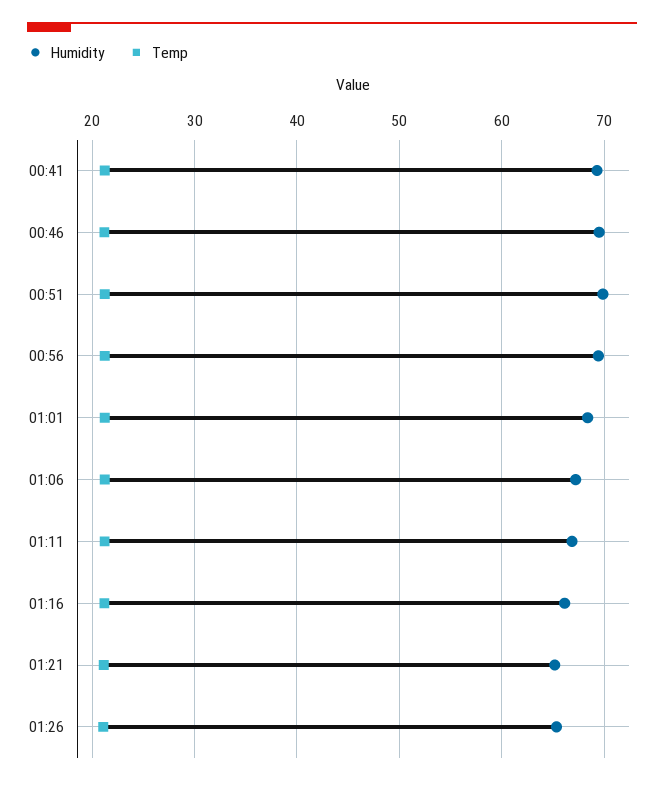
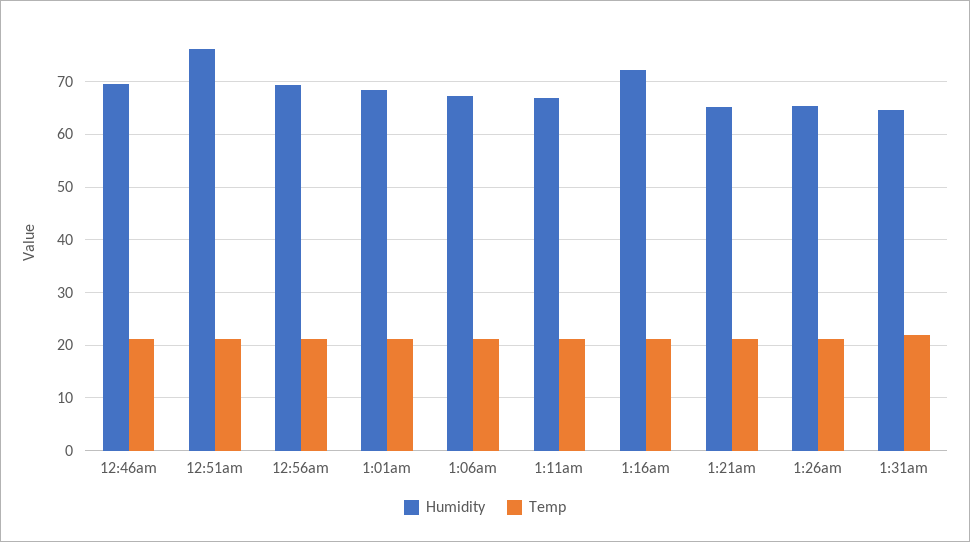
Humidity, 00:41: 69 -> none
Temp, 00:41: 21 -> none
Humidity, 00:51: 70 -> 76
Humidity, 01:16: 66 -> 72
Humidity, 1:31am: none -> 64
Temp, 1:31am: none -> 22

